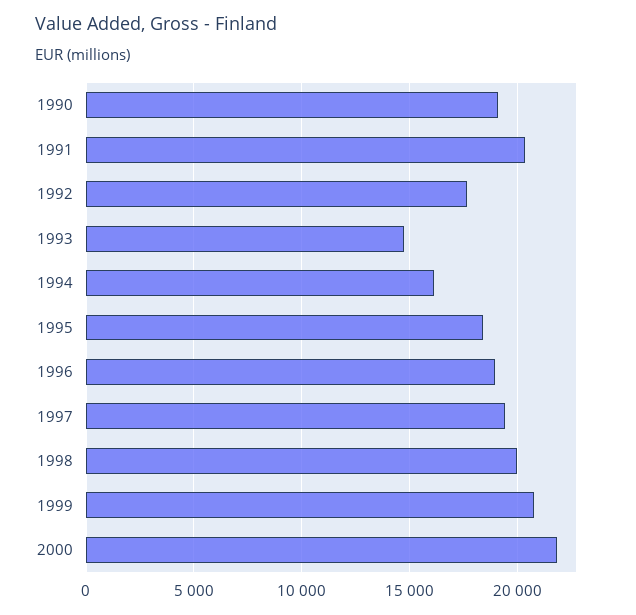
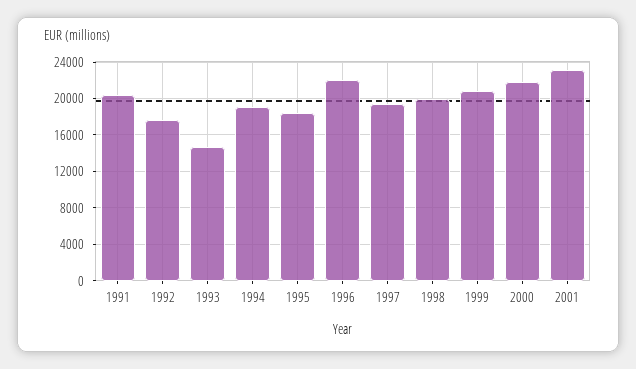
1990: 19000 -> none
1994: 16000 -> 19000
1996: 19000 -> 22000
2001: none -> 23000

